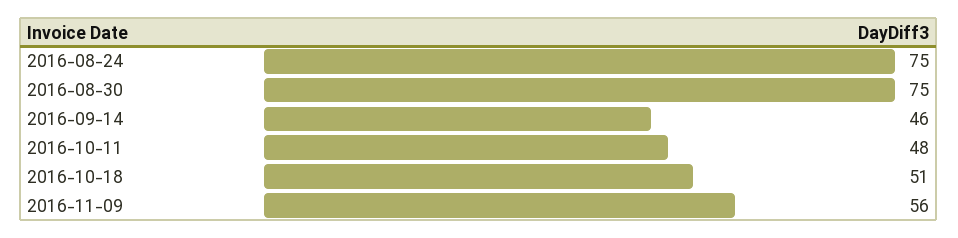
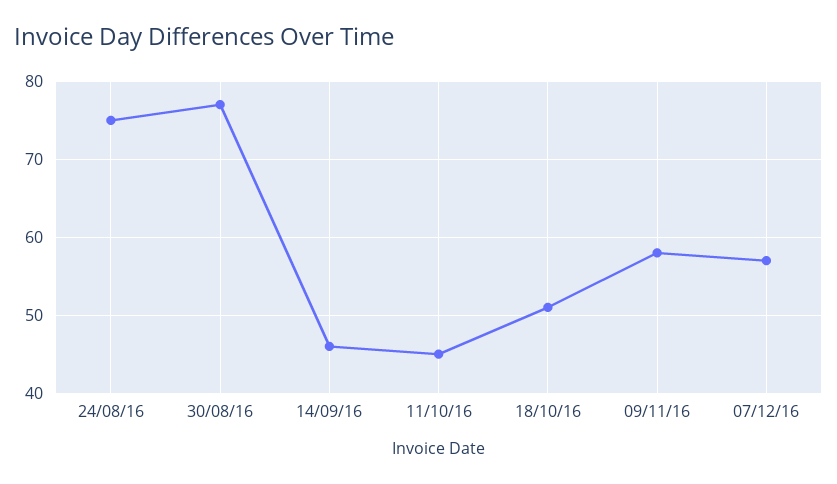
2016-08-30: 75 -> 77
2016-10-11: 48 -> 45
2016-11-09: 56 -> 58
07/12/16: none -> 57

